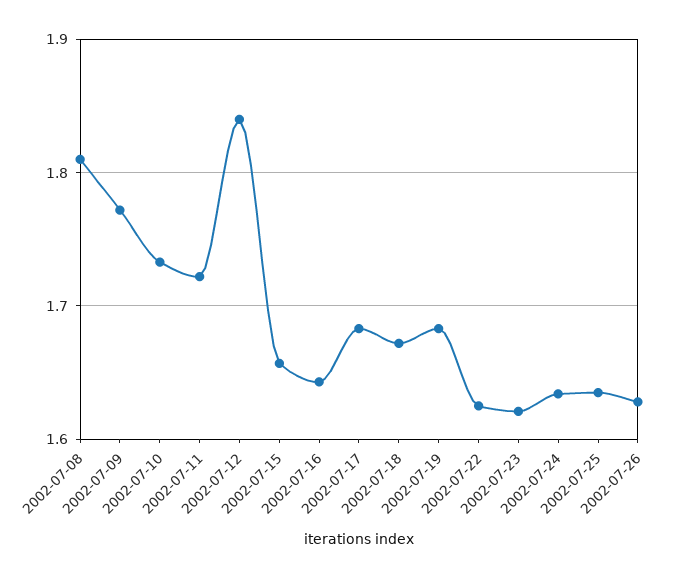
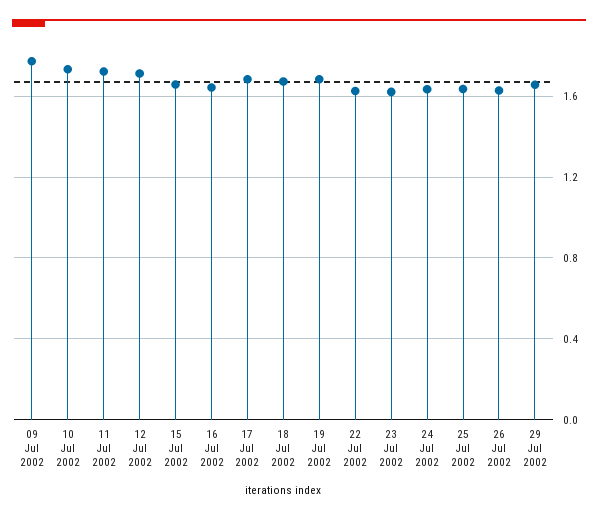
2002-07-08: 1.81 -> none
2002-07-12: 1.84 -> 1.7
29 Jul 2002: none -> 1.65

